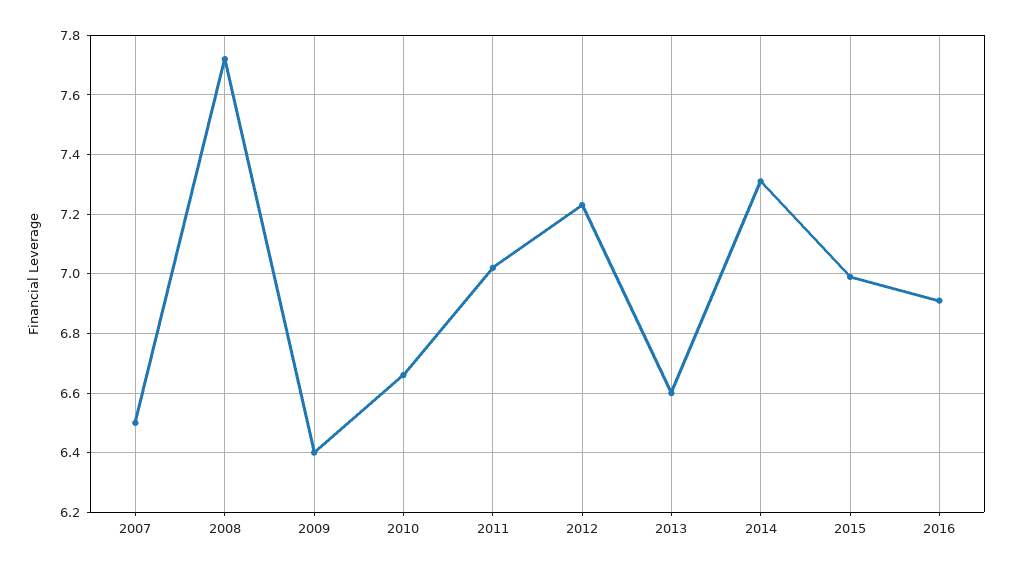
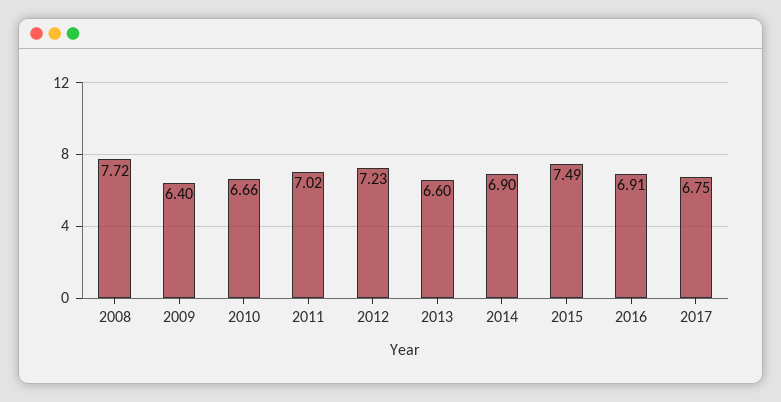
2007: 6.5 -> none
2014: 7.3 -> 6.9
2015: 7 -> 7.49
2017: none -> 6.75

